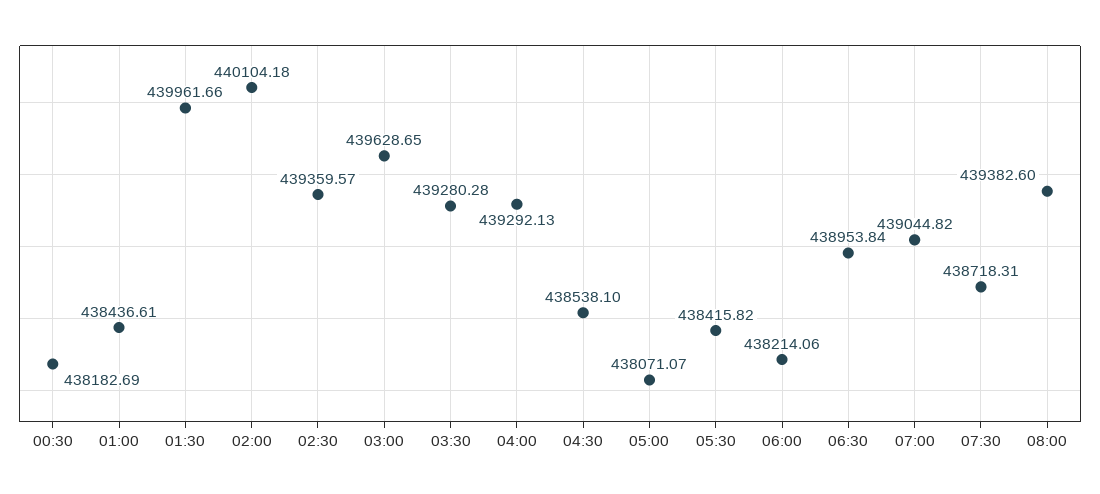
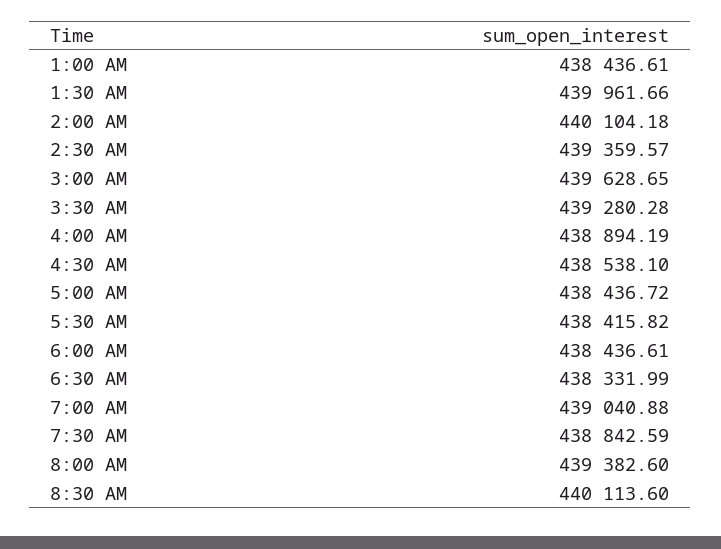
00:30: 438182.69 -> none
04:00: 439292.13 -> 438894.19
05:00: 438071.07 -> 438436.72
06:00: 438214.06 -> 438436.61
06:30: 438953.84 -> 438331.99
07:00: 439044.82 -> 439040.88
07:30: 438718.31 -> 438842.59
8:30 AM: none -> 440113.6

